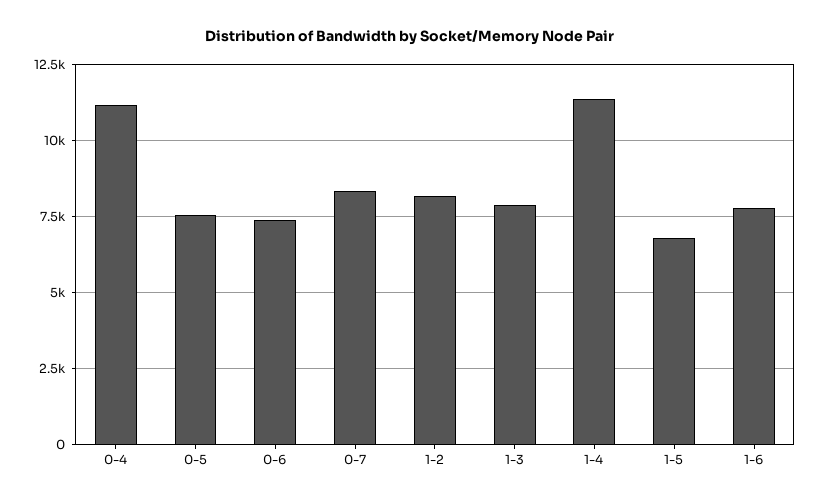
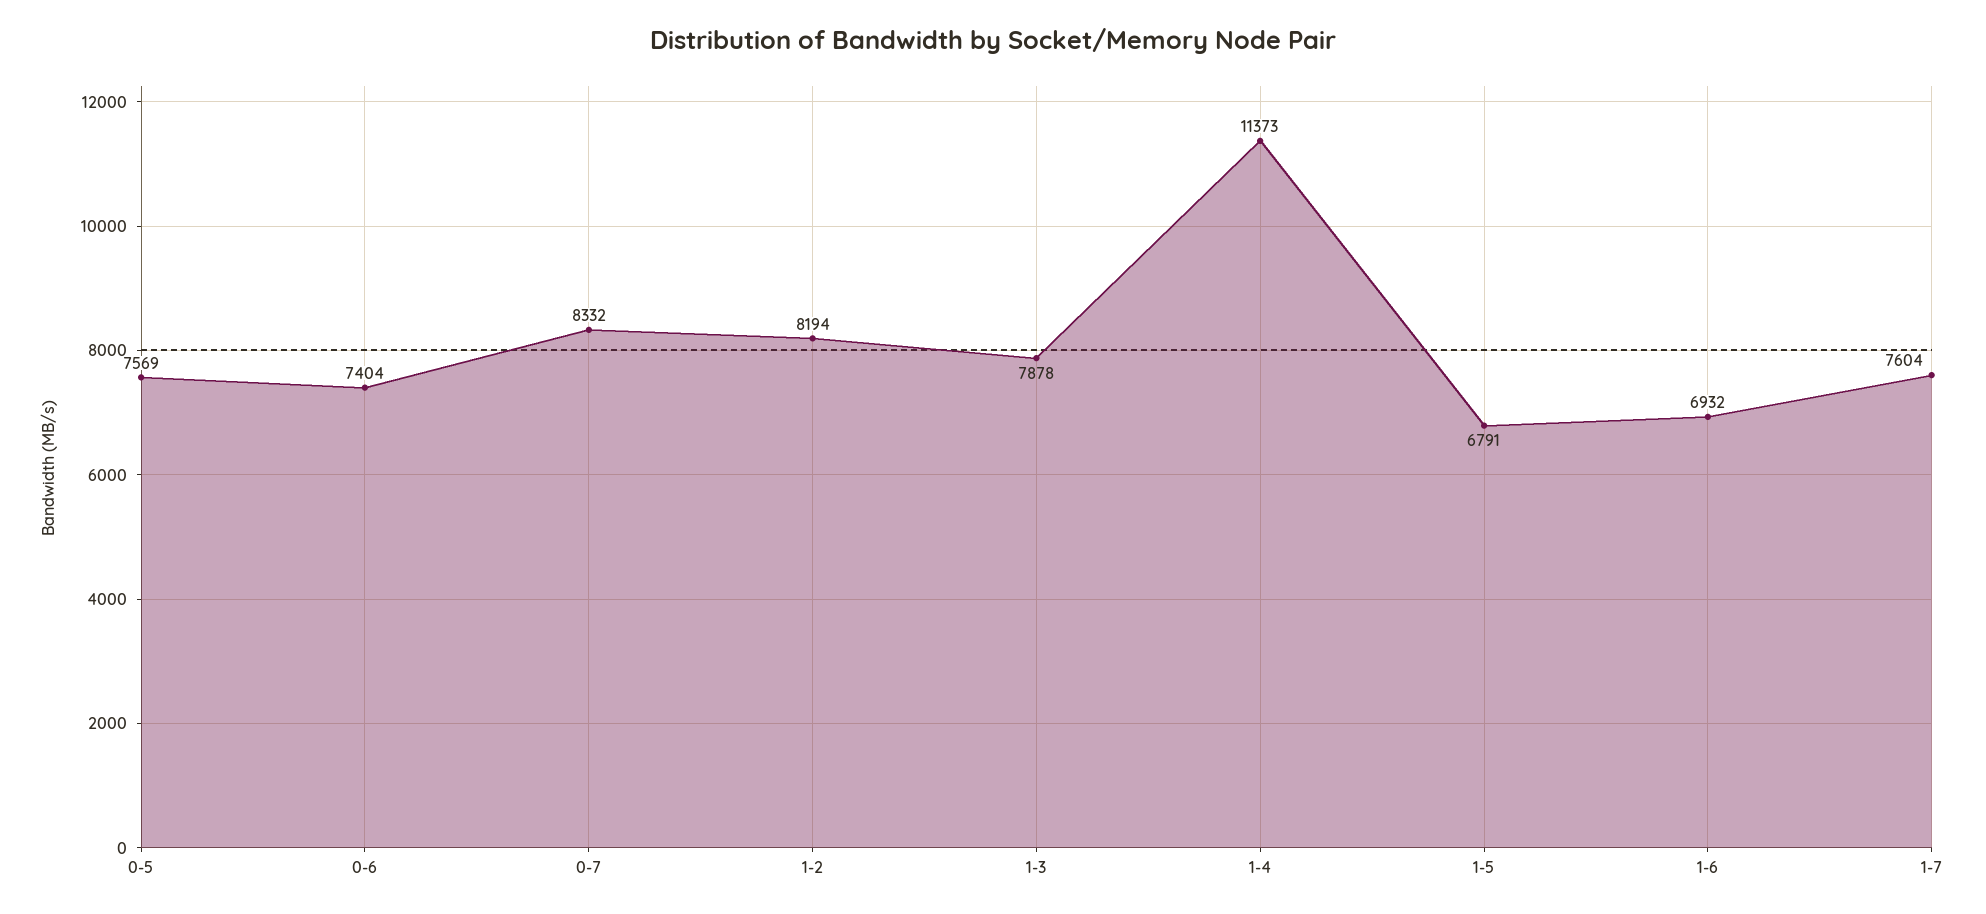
0-4: 11250 -> none
1-6: 7750 -> 6932
1-7: none -> 7604

